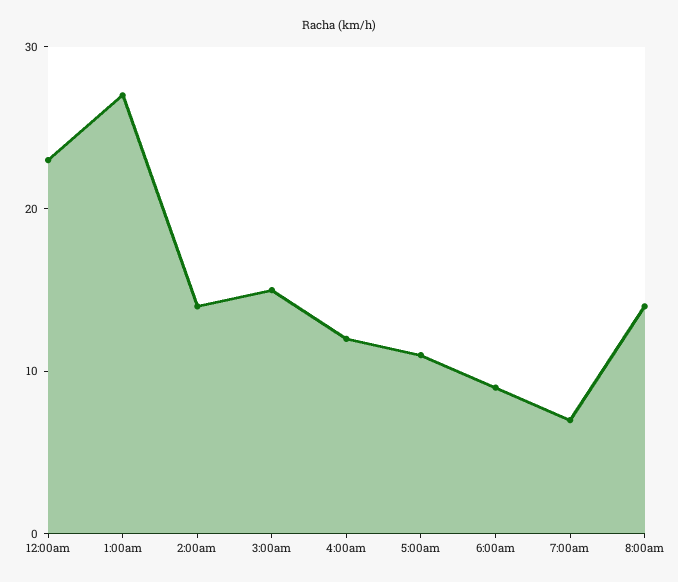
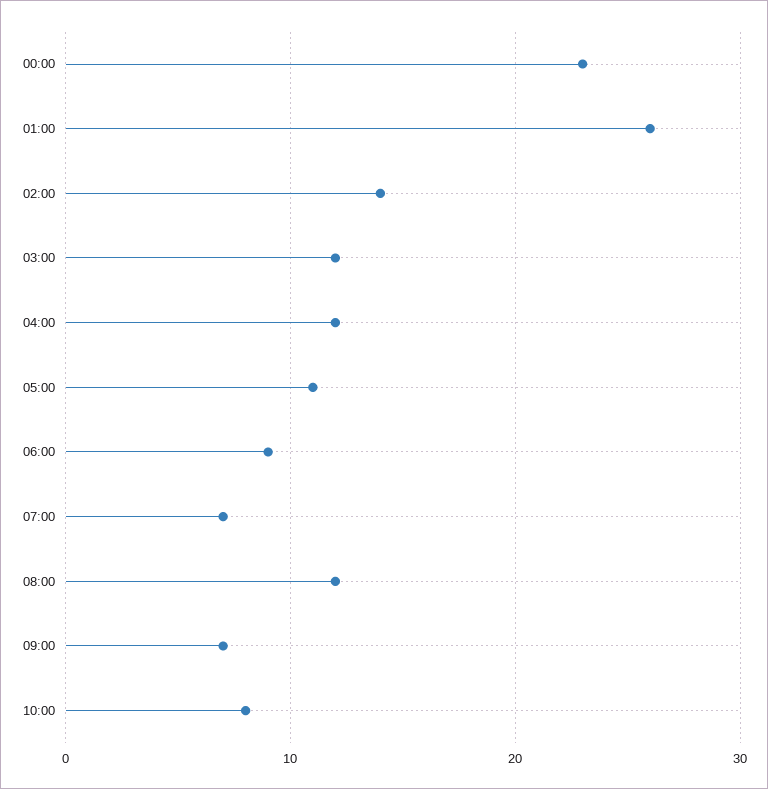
1:00am: 27 -> 26
3:00am: 15 -> 12
8:00am: 14 -> 12
09:00: none -> 7
10:00: none -> 8

